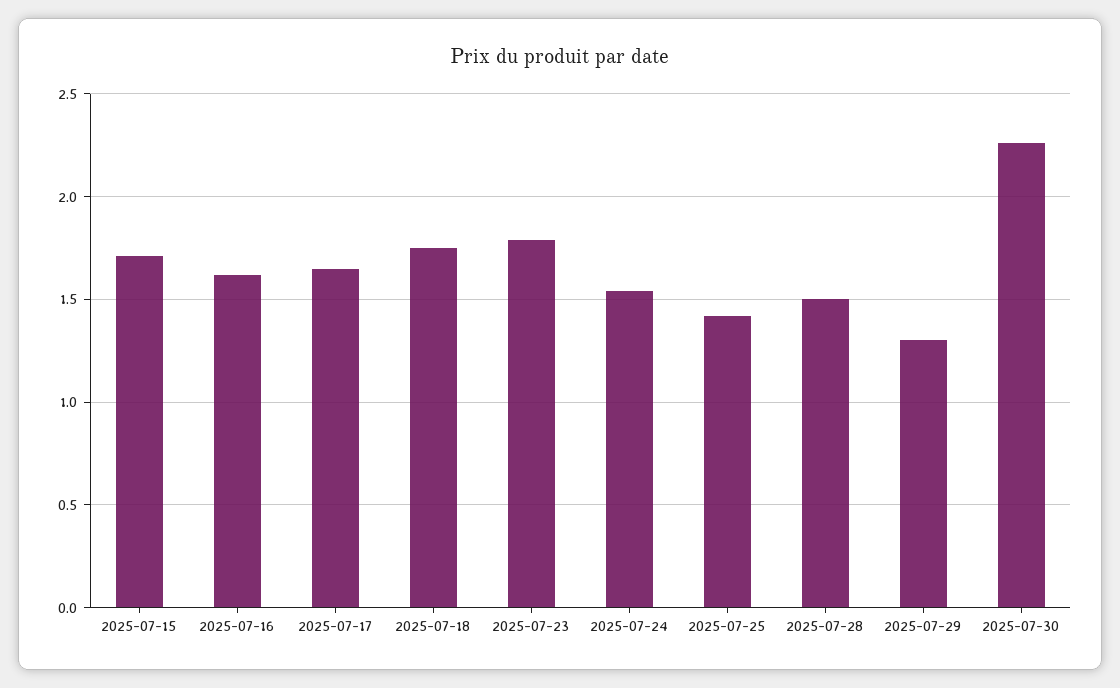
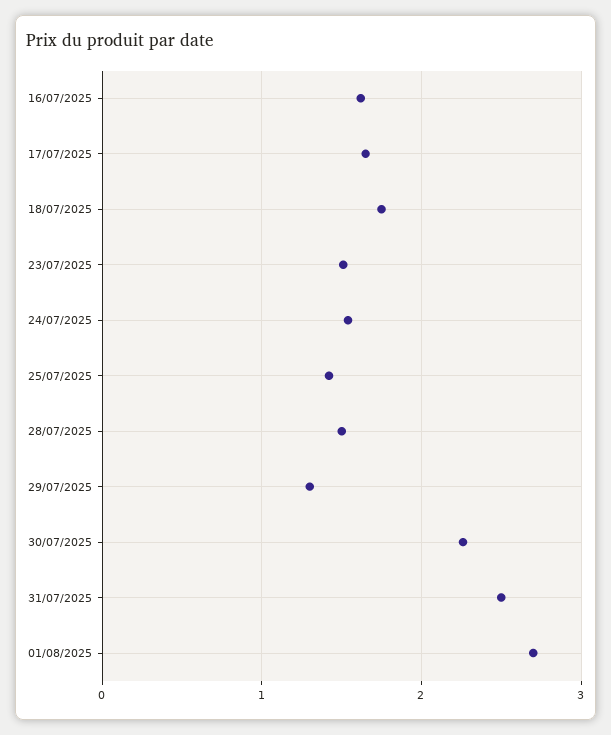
2025-07-15: 1.7 -> none
2025-07-23: 1.8 -> 1.5
31/07/2025: none -> 2.5
01/08/2025: none -> 2.7

